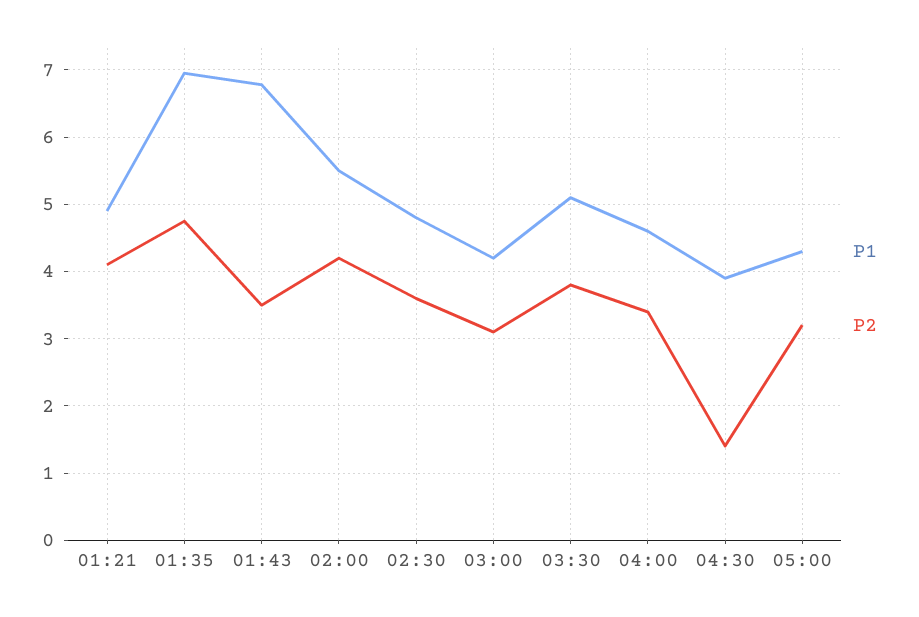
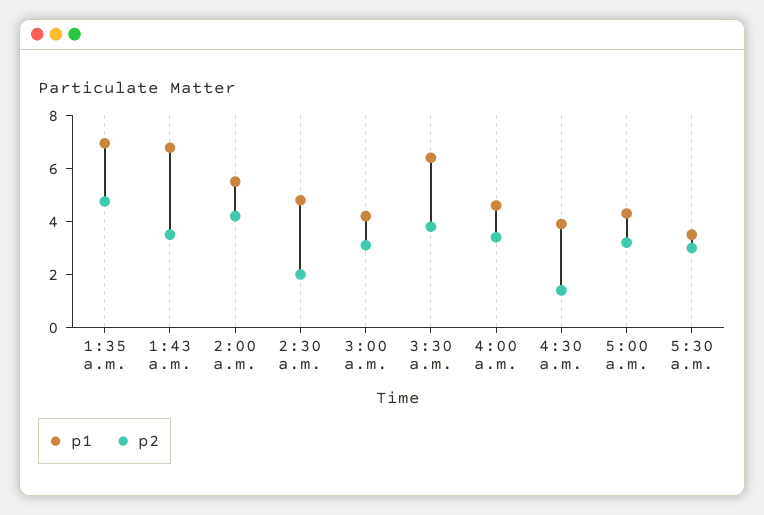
P1, 01:21: 4.9 -> none
P2, 01:21: 4.1 -> none
P2, 02:30: 3.6 -> 2
P1, 03:30: 5.1 -> 6.5
P1, 5:30 a.m.: none -> 3.5
P2, 5:30 a.m.: none -> 3

